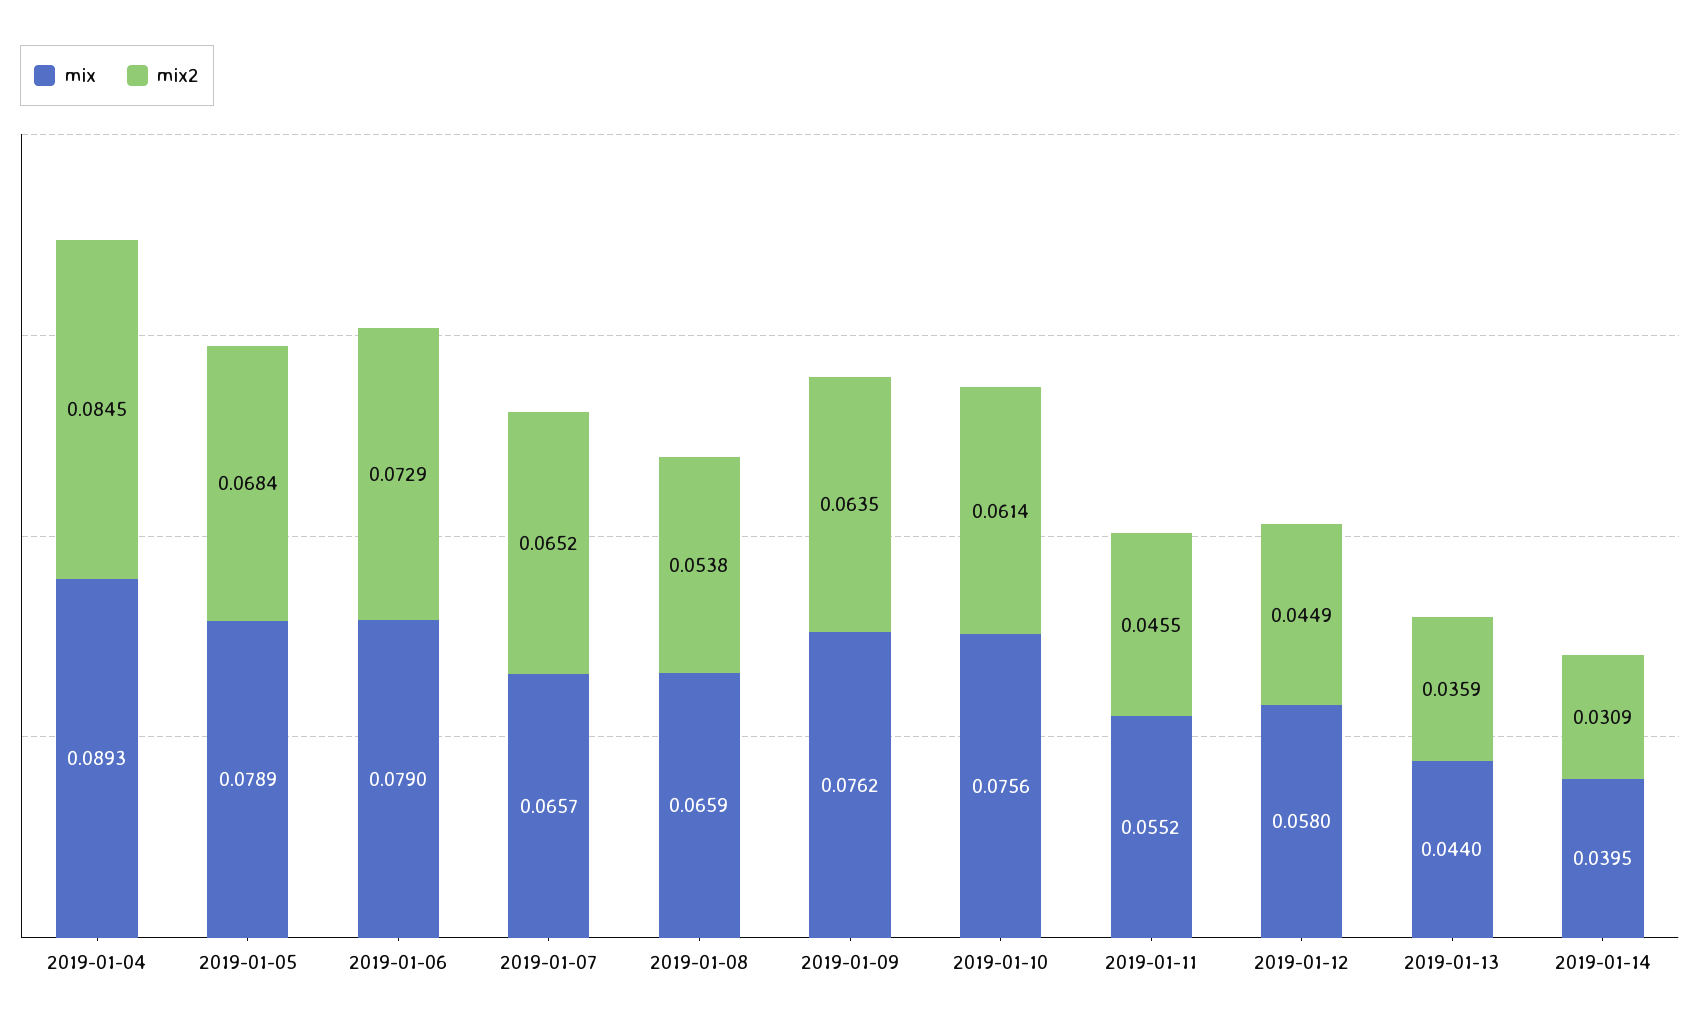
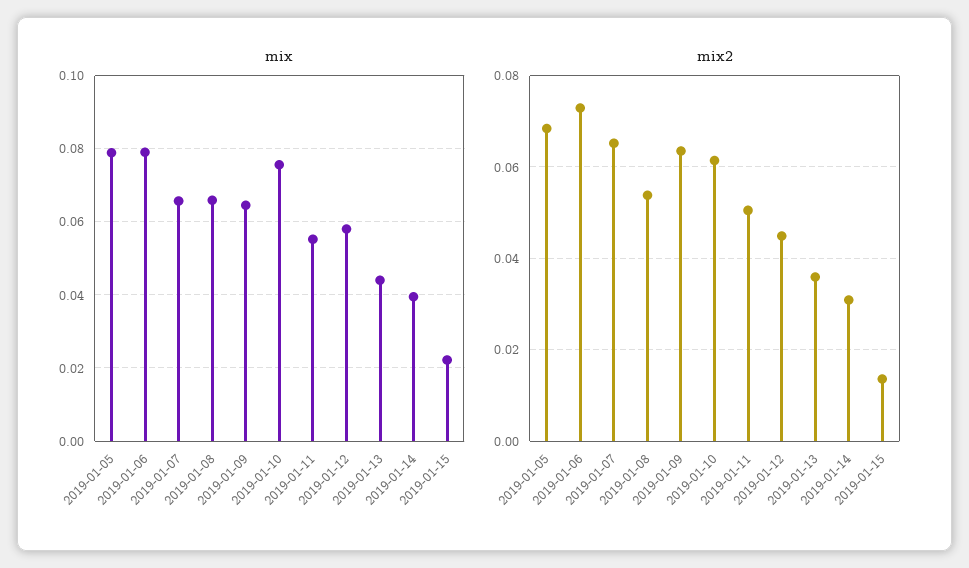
mix, 2019-01-04: 0.0893 -> none
mix2, 2019-01-04: 0.0845 -> none
mix, 2019-01-09: 0.0762 -> 0.064
mix2, 2019-01-11: 0.0455 -> 0.05
mix, 2019-01-15: none -> 0.022
mix2, 2019-01-15: none -> 0.014

